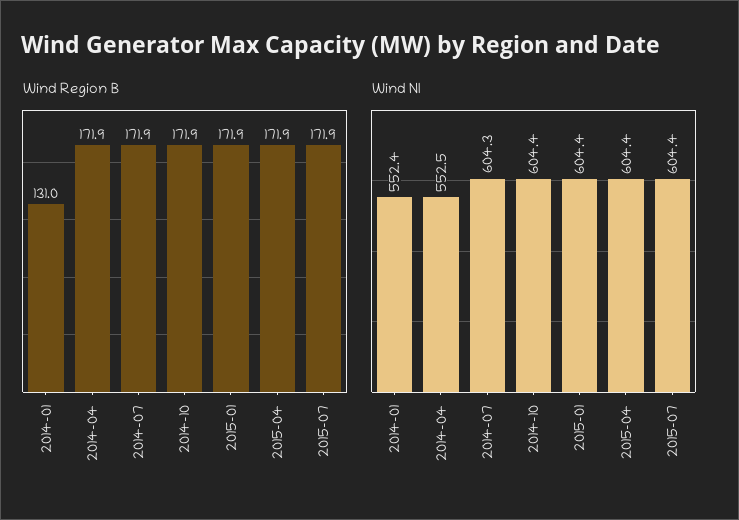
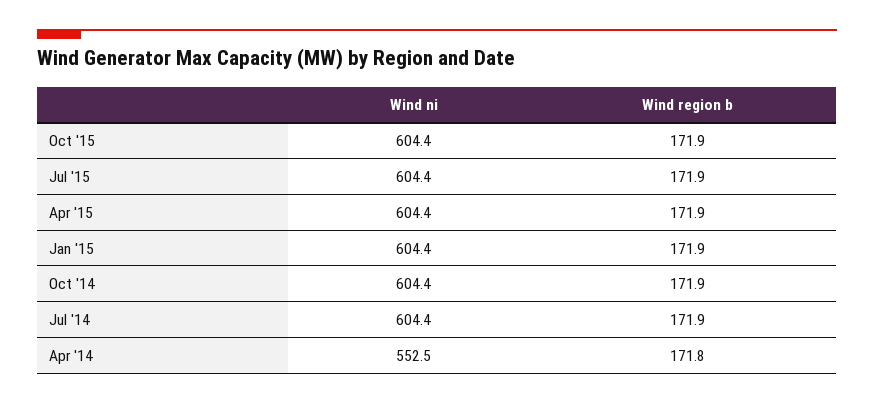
Wind Region B, 2014-01: 131 -> none
Wind Region B, 2014-04: 171.9 -> 171.8
Wind NI, 2014-01: 552.4 -> none
Wind NI, 2014-07: 604.3 -> 604.4
Wind NI, Oct '15: none -> 604.4
Wind Region B, Oct '15: none -> 171.9

